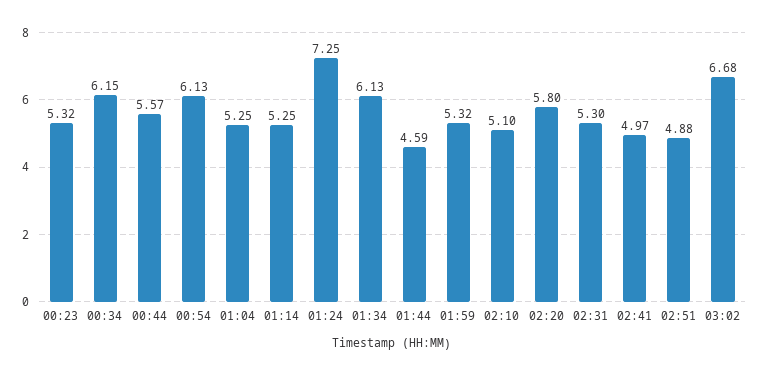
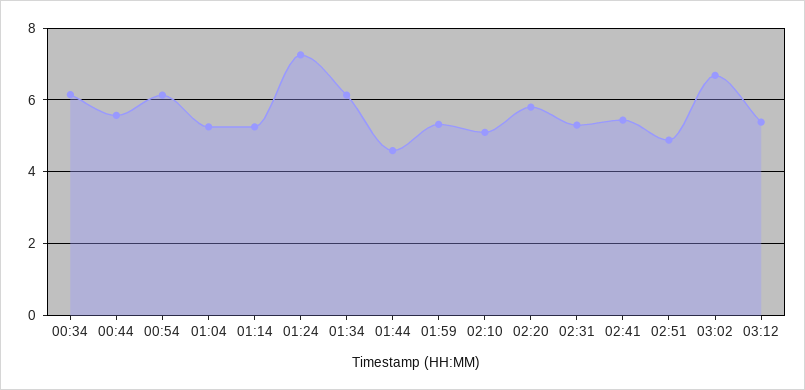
00:23: 5.32 -> none
02:41: 4.97 -> 5.4
03:12: none -> 5.4

